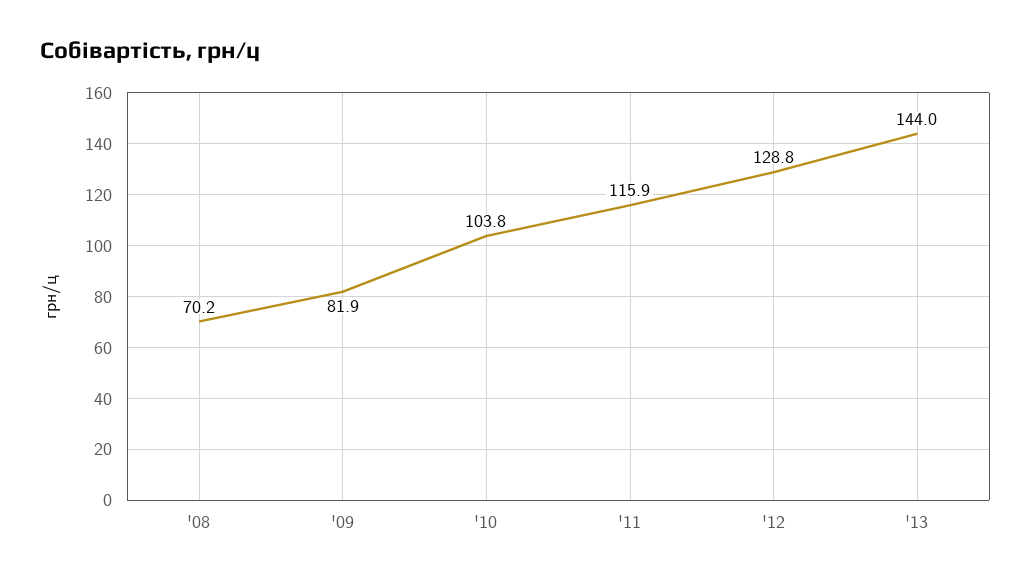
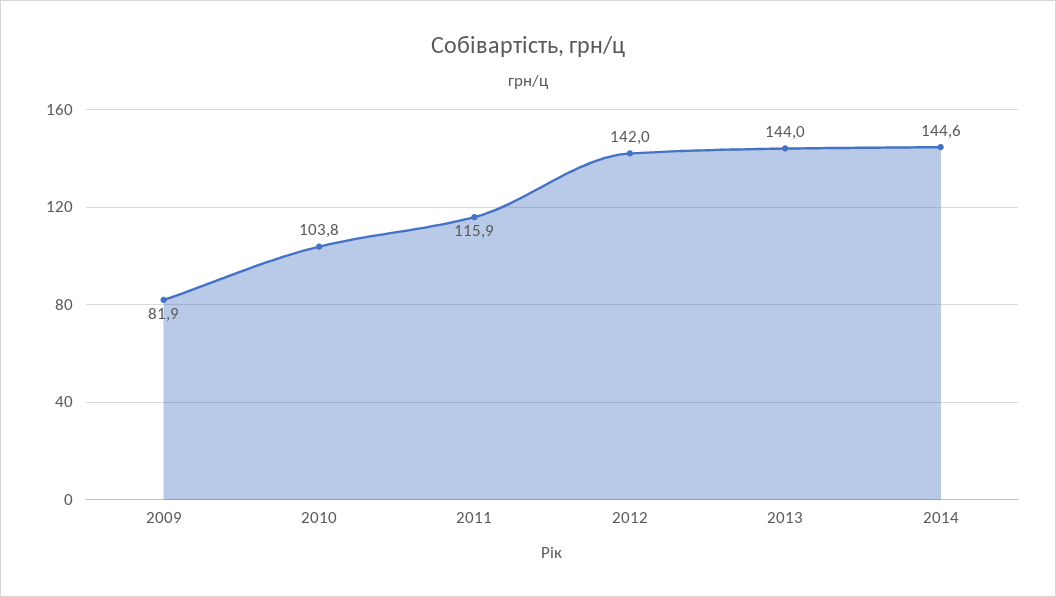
'08: 70.2 -> none
'12: 128.8 -> 142
2014: none -> 144.6

